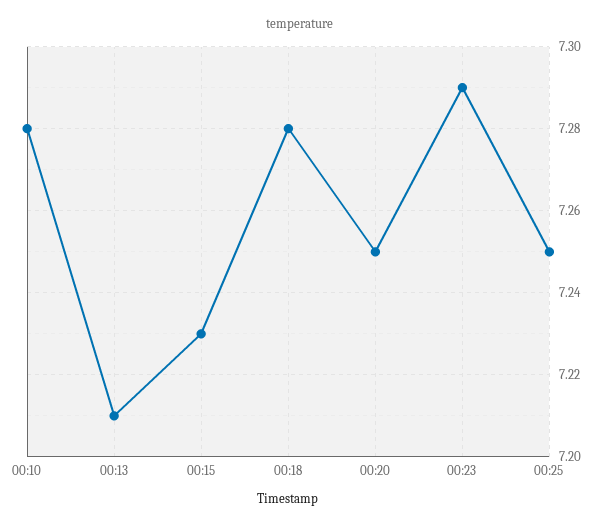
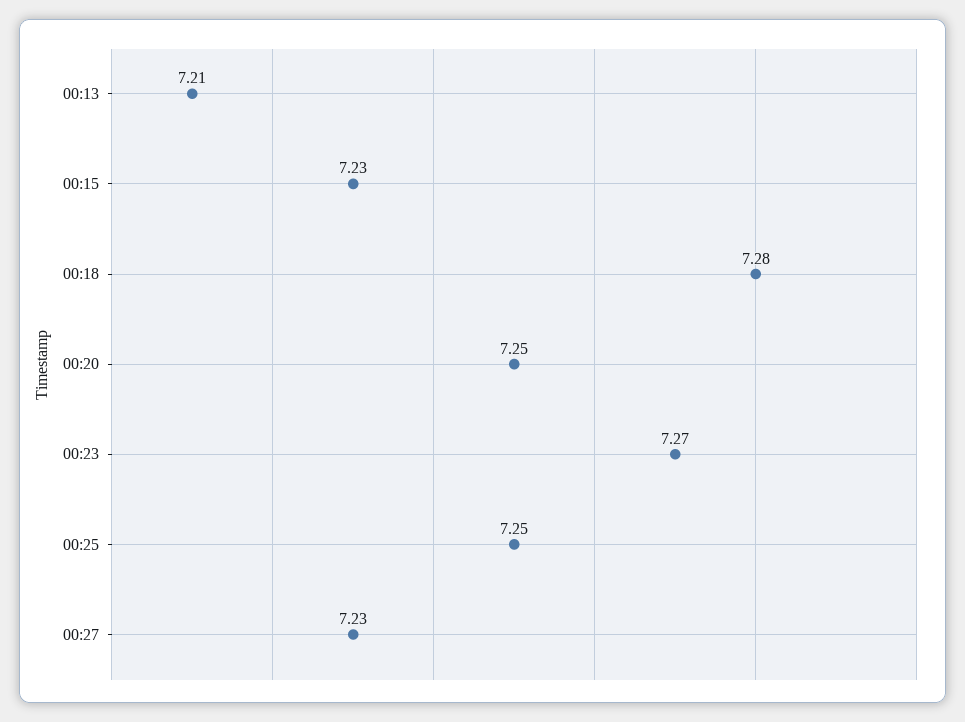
00:10: 7.28 -> none
00:23: 7.29 -> 7.27
00:27: none -> 7.23

